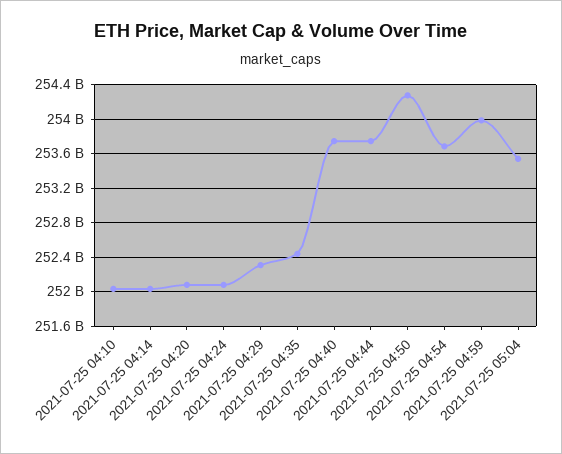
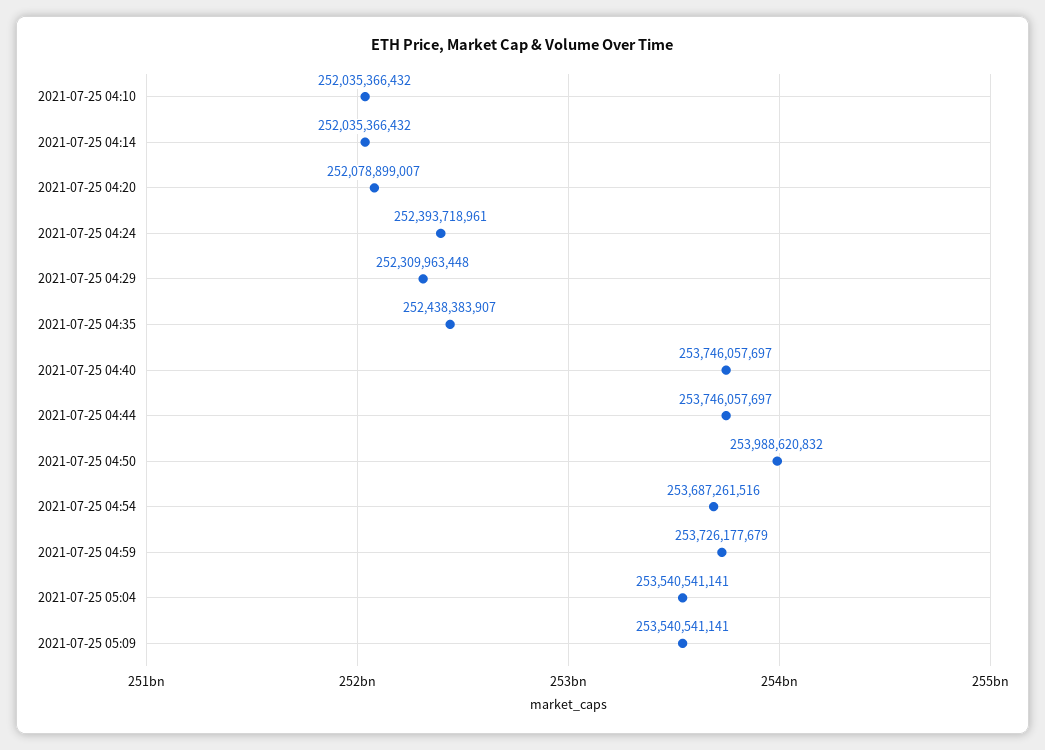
2021-07-25 04:24: 252100000000 -> 252393718961
2021-07-25 04:50: 254300000000 -> 253988620832
2021-07-25 04:59: 254000000000 -> 253726177679
2021-07-25 05:09: none -> 253540541141

